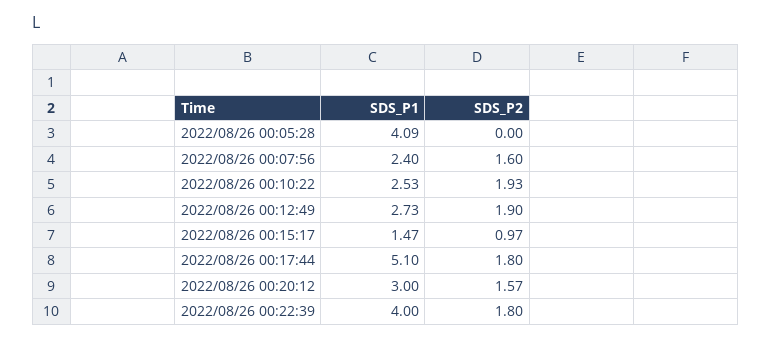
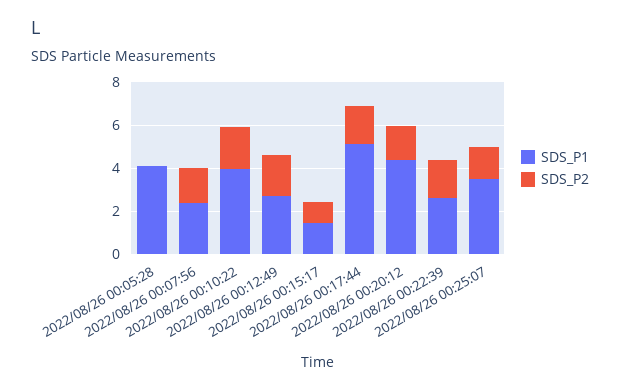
SDS_P1, 2022/08/26 00:10:22: 2.53 -> 4
SDS_P1, 2022/08/26 00:20:12: 3 -> 4.5
SDS_P1, 2022/08/26 00:22:39: 4 -> 2.5
SDS_P1, 2022/08/26 00:25:07: none -> 3.5
SDS_P2, 2022/08/26 00:25:07: none -> 1.5

